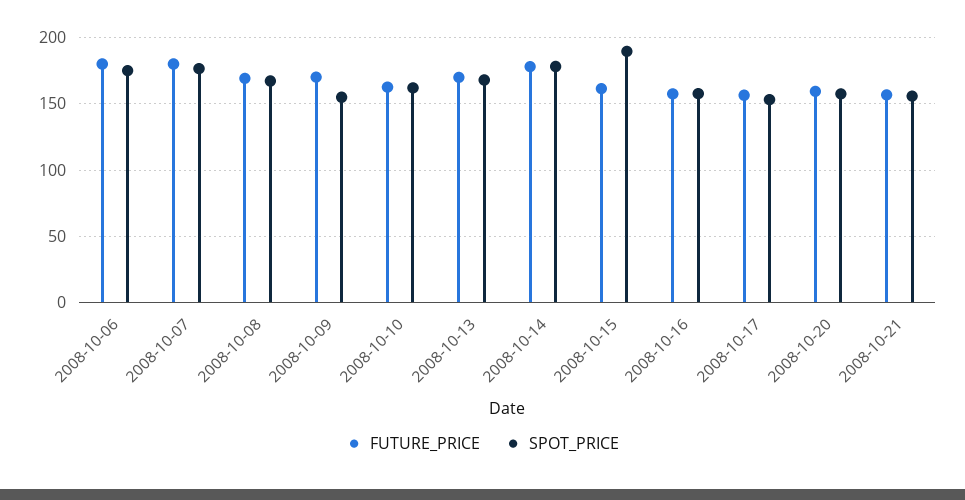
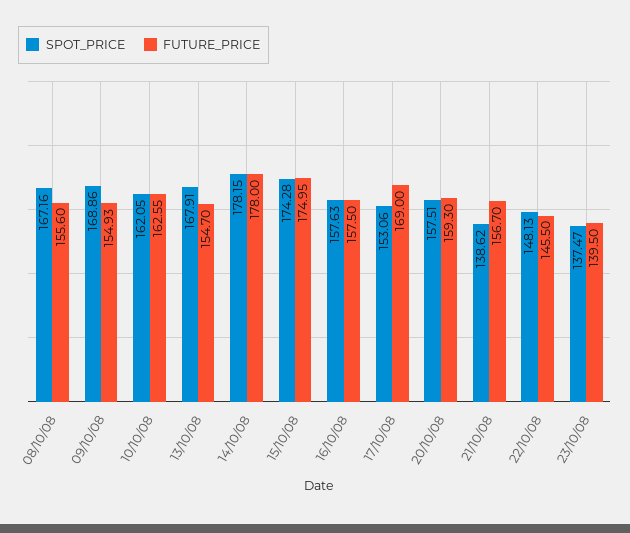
FUTURE_PRICE, 2008-10-06: 180 -> none
SPOT_PRICE, 2008-10-06: 175 -> none
FUTURE_PRICE, 2008-10-07: 180 -> none
SPOT_PRICE, 2008-10-07: 175 -> none
FUTURE_PRICE, 2008-10-08: 170 -> 155.6
FUTURE_PRICE, 2008-10-09: 170 -> 154.93
SPOT_PRICE, 2008-10-09: 155 -> 168.86
FUTURE_PRICE, 2008-10-13: 170 -> 154.7
FUTURE_PRICE, 2008-10-15: 160 -> 174.95
SPOT_PRICE, 2008-10-15: 190 -> 174.28
FUTURE_PRICE, 2008-10-17: 155 -> 169
SPOT_PRICE, 2008-10-21: 155 -> 138.62
SPOT_PRICE, 22/10/08: none -> 148.13
FUTURE_PRICE, 22/10/08: none -> 145.5
SPOT_PRICE, 23/10/08: none -> 137.47
FUTURE_PRICE, 23/10/08: none -> 139.5

